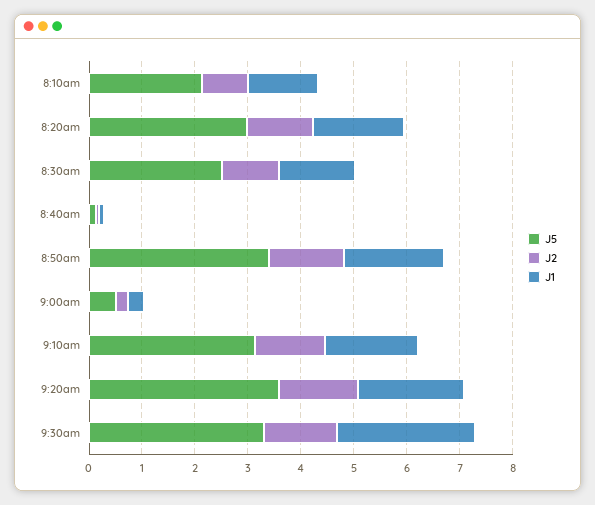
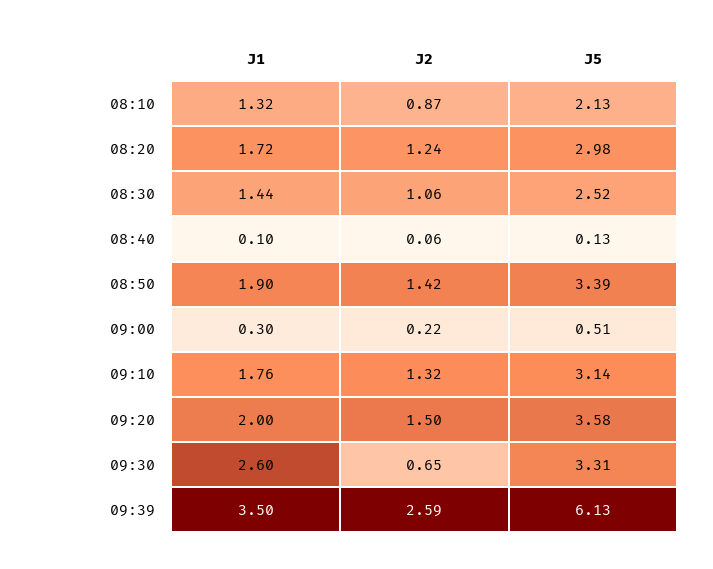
J2, 9:30am: 1.4 -> 0.65
J1, 09:39: none -> 3.5
J2, 09:39: none -> 2.59
J5, 09:39: none -> 6.13

